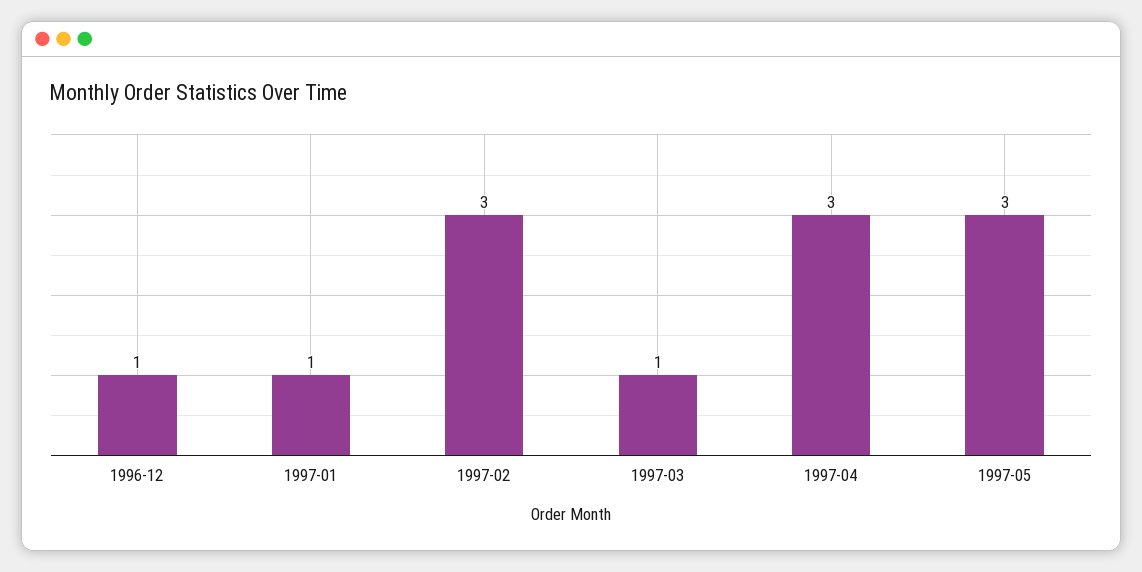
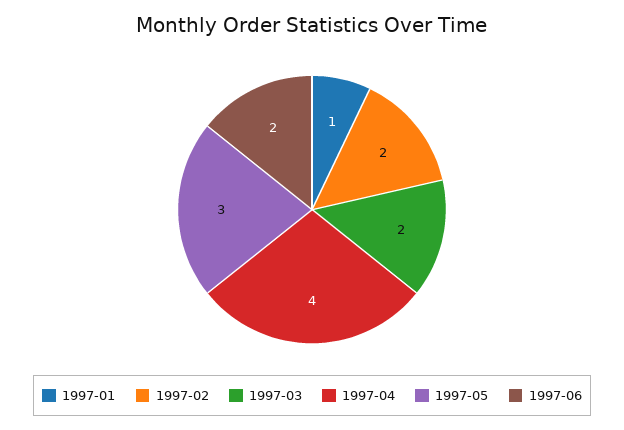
1996-12: 1 -> none
1997-02: 3 -> 2
1997-03: 1 -> 2
1997-04: 3 -> 4
1997-06: none -> 2

